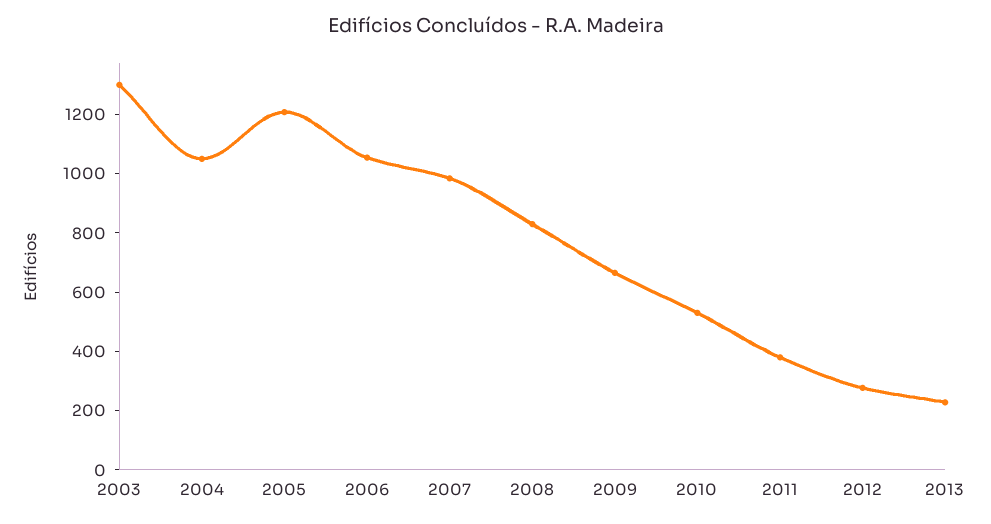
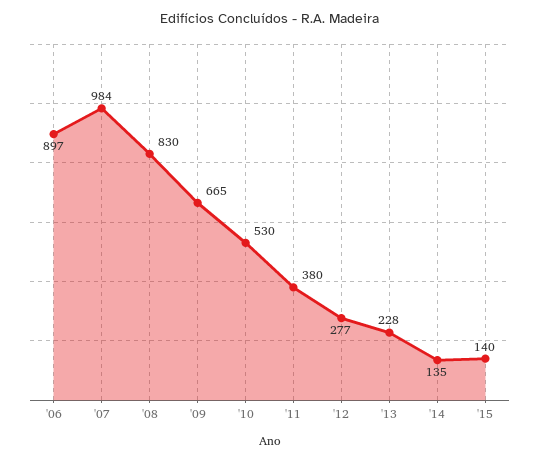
2003: 1300 -> none
2004: 1050 -> none
2005: 1200 -> none
2006: 1050 -> 897
'14: none -> 135
'15: none -> 140

